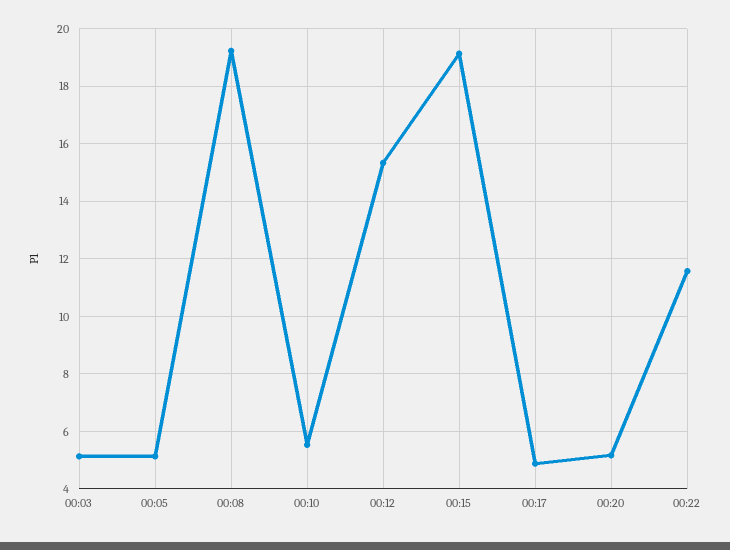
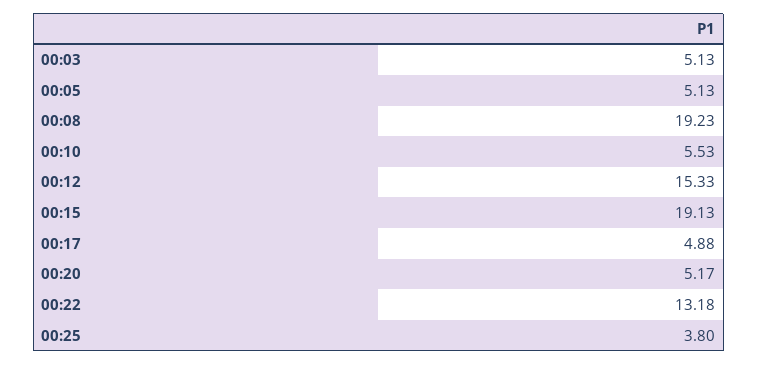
00:22: 11.5 -> 13.18
00:25: none -> 3.8

